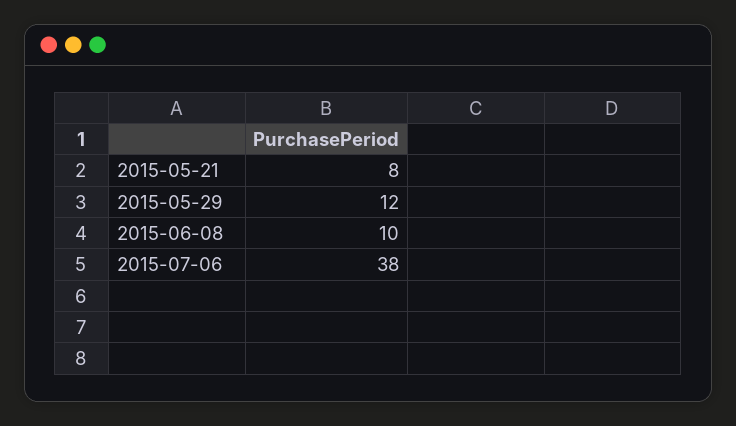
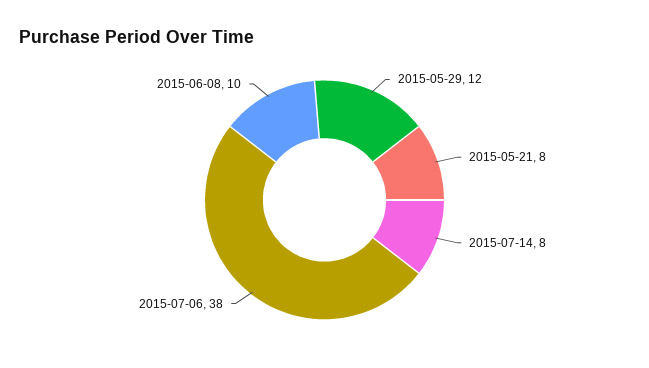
2015-07-14: none -> 8

